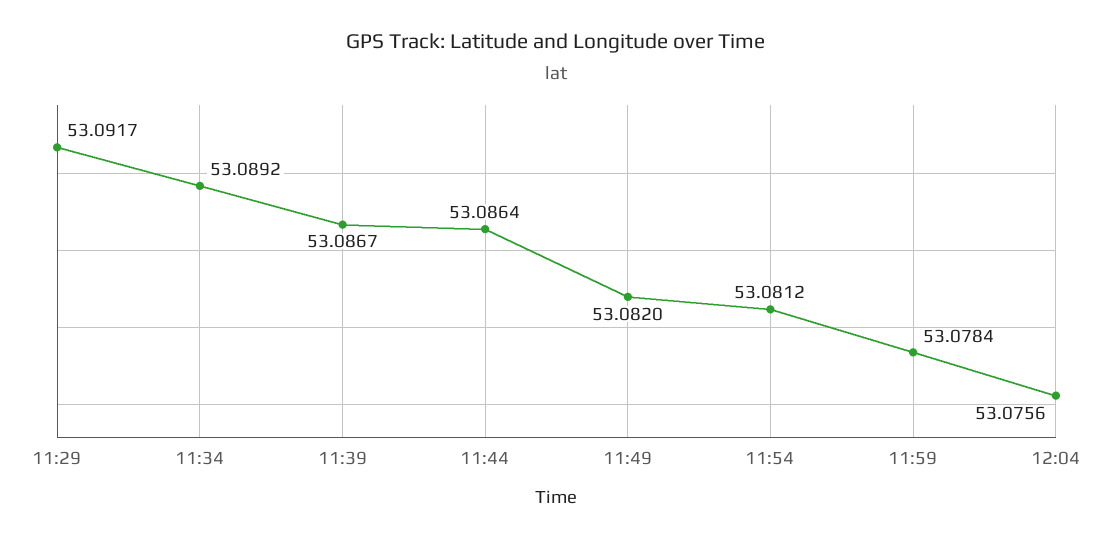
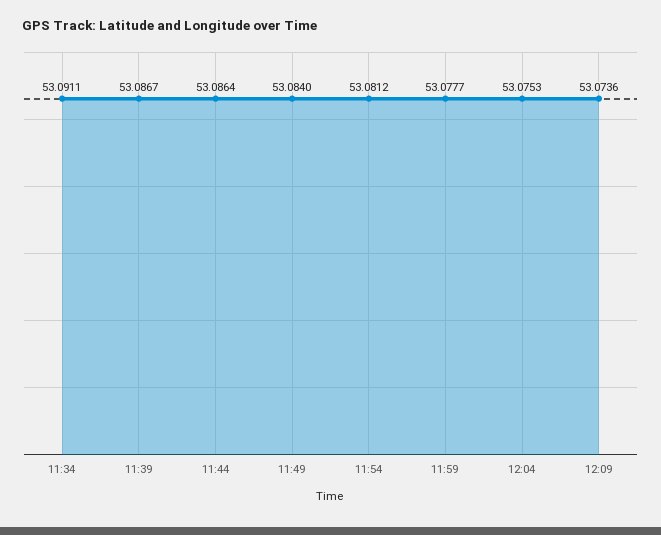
11:29: 53.0917 -> none
11:34: 53.0892 -> 53.0911
11:49: 53.082 -> 53.084
11:59: 53.0784 -> 53.0777
12:04: 53.0756 -> 53.0753
12:09: none -> 53.0736

